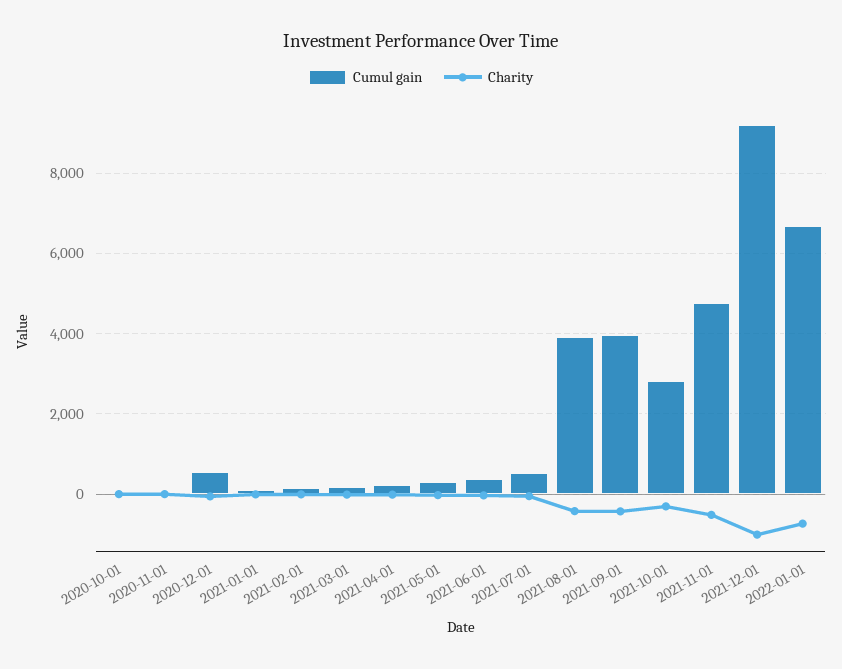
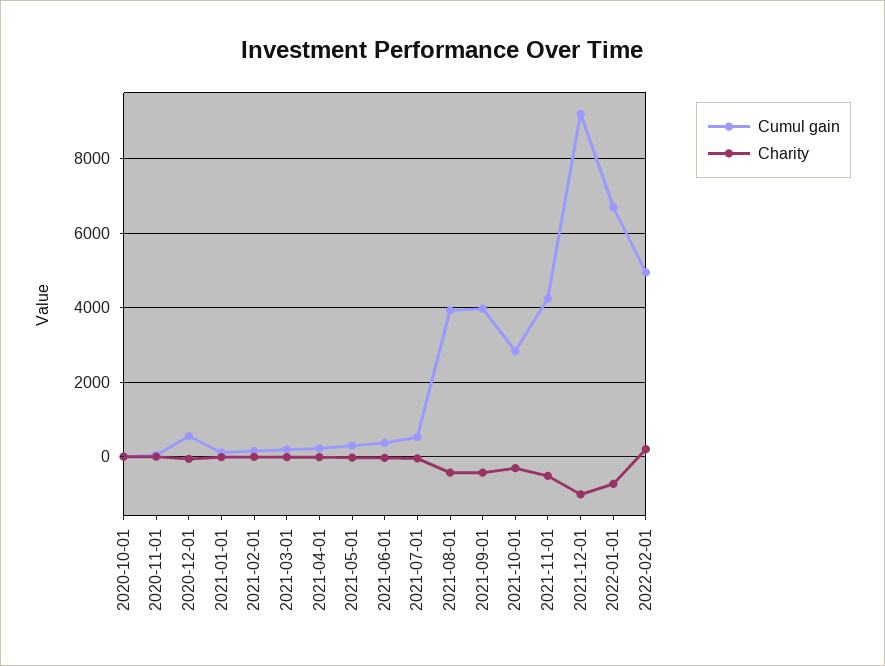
Cumul gain, 2021-11-01: 4800 -> 4200
Cumul gain, 2022-02-01: none -> 5000
Charity, 2022-02-01: none -> 200

